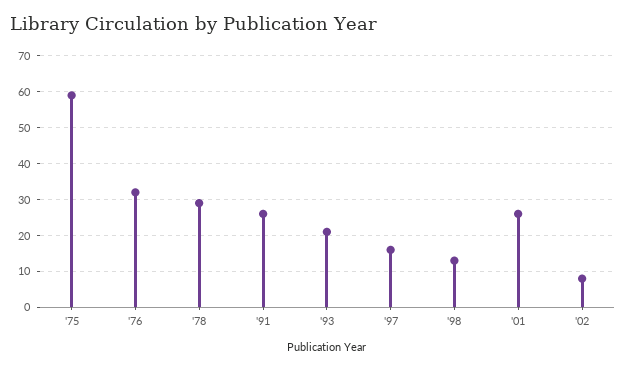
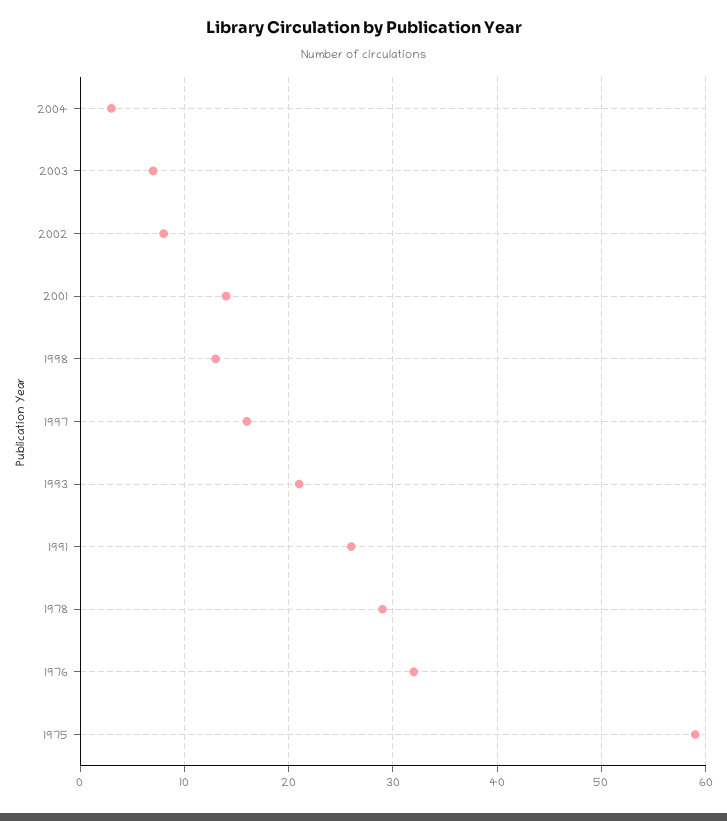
'01: 25 -> 14
2004: none -> 3
2003: none -> 7

